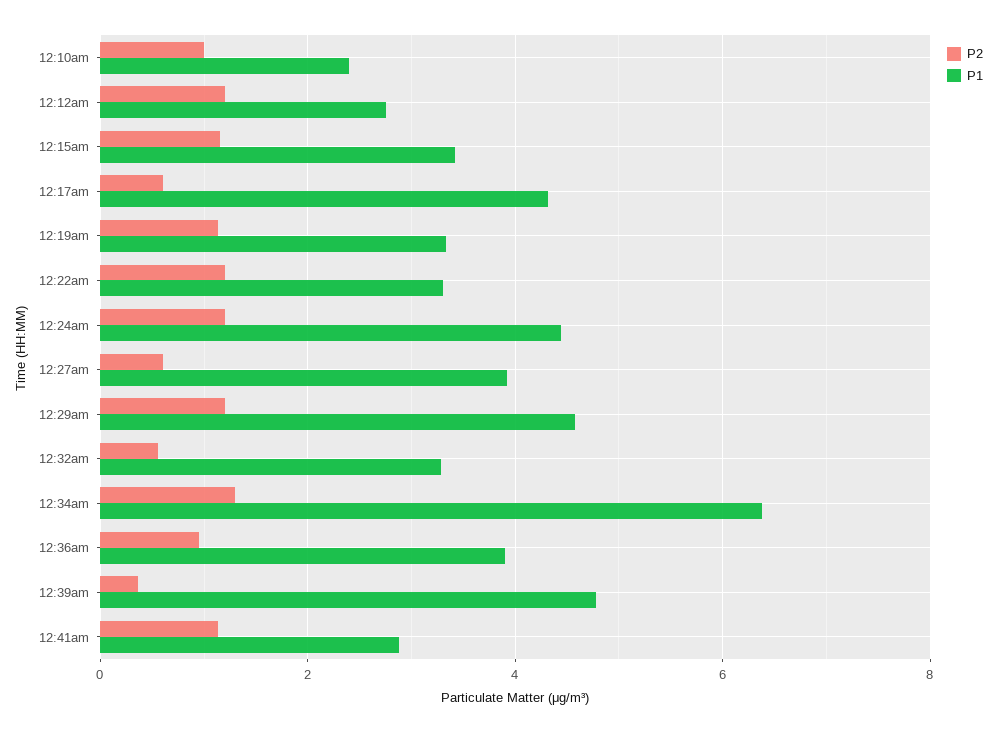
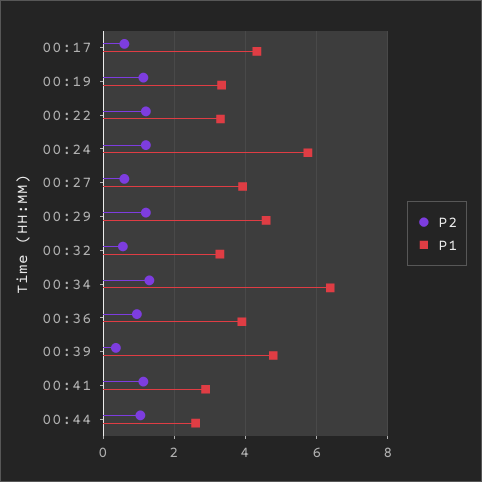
P2, 12:10am: 1 -> none
P1, 12:10am: 2.4 -> none
P2, 12:12am: 1.2 -> none
P1, 12:12am: 2.8 -> none
P2, 12:15am: 1.2 -> none
P1, 12:15am: 3.4 -> none
P1, 12:24am: 4.4 -> 5.8
P2, 00:44: none -> 1
P1, 00:44: none -> 2.6

